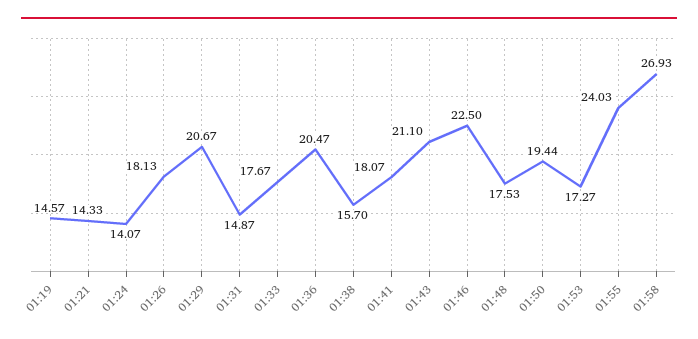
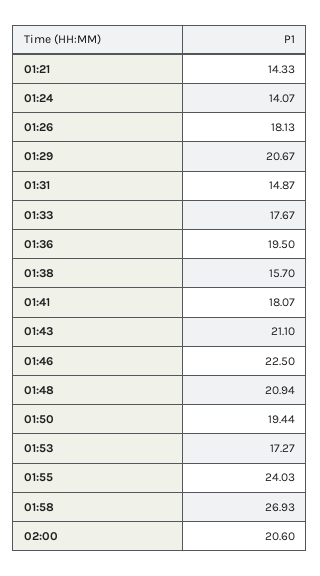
01:19: 14.57 -> none
01:36: 20.47 -> 19.5
01:48: 17.53 -> 20.94
02:00: none -> 20.6

